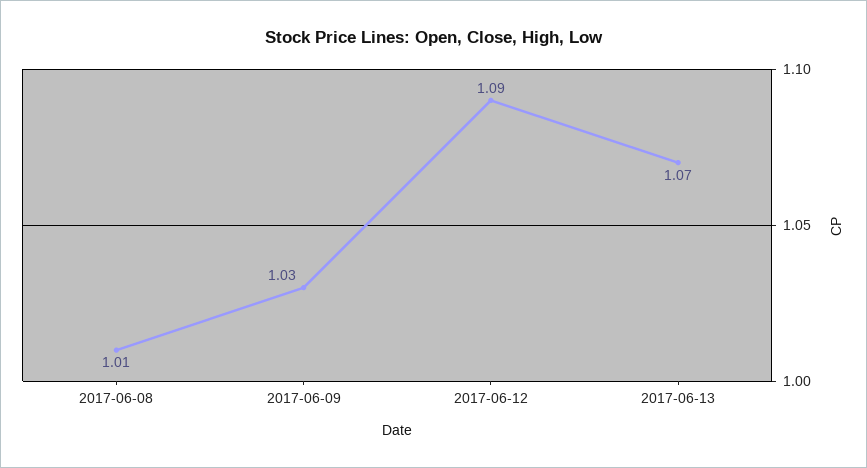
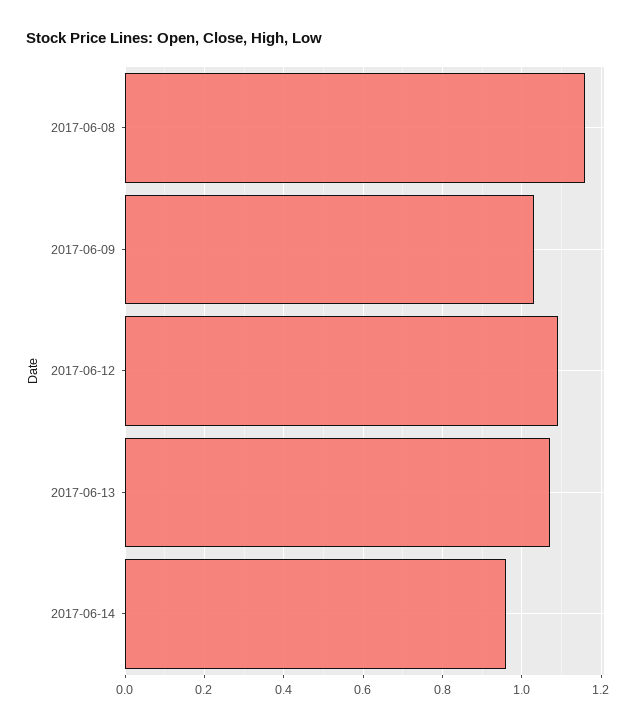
2017-06-08: 1.01 -> 1.15
2017-06-14: none -> 0.95

